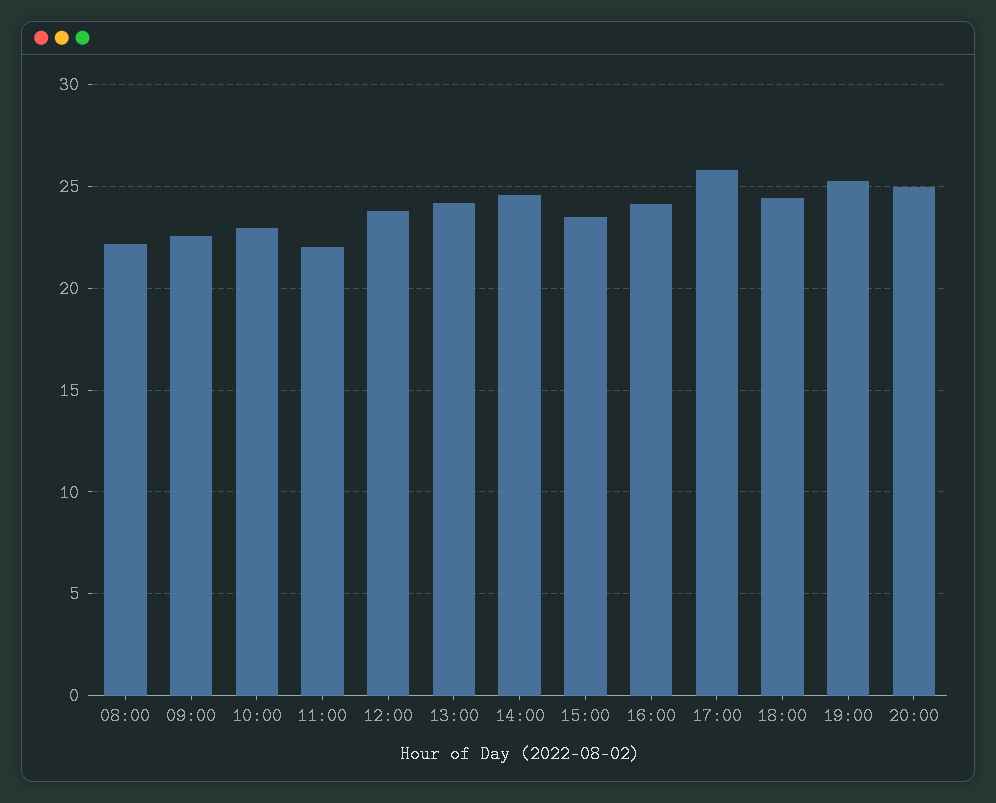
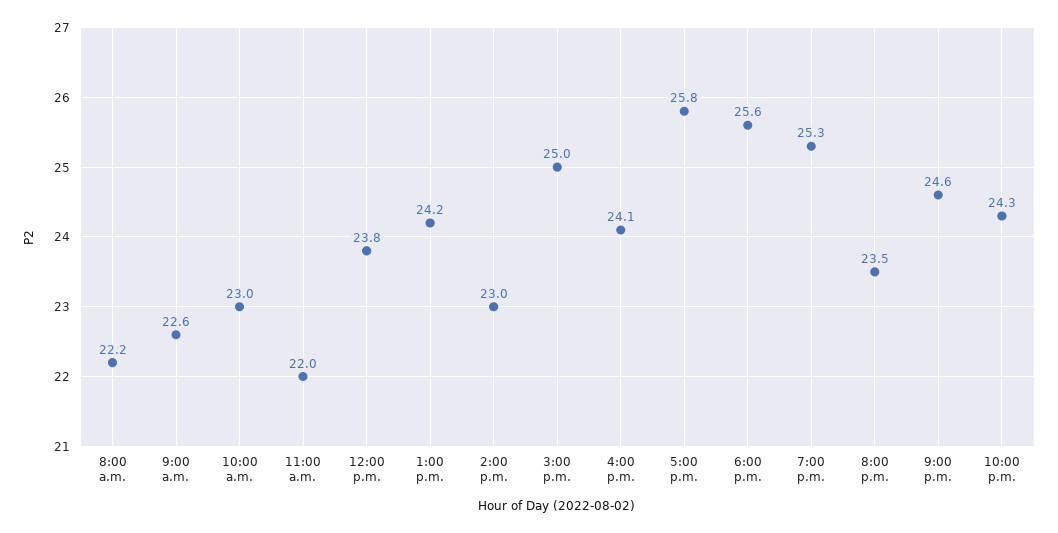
14:00: 24.5 -> 23
15:00: 23.5 -> 25
18:00: 24.5 -> 25.6
20:00: 25 -> 23.5
9:00 p.m.: none -> 24.6
10:00 p.m.: none -> 24.3

